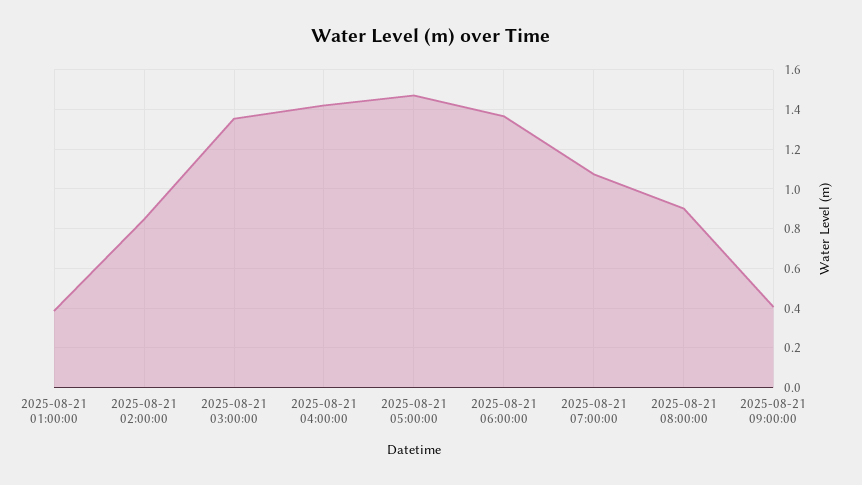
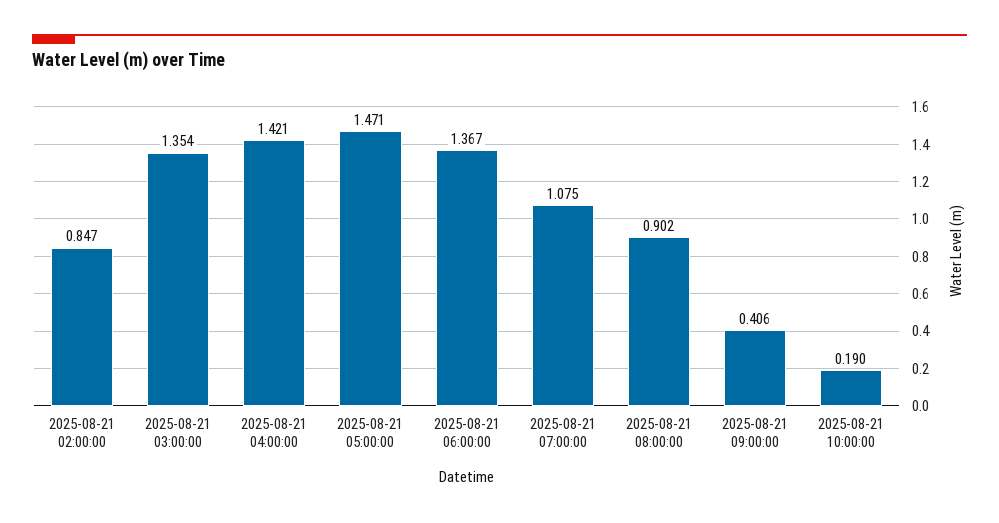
2025-08-21 01:00:00: 0.4 -> none
2025-08-21 10:00:00: none -> 0.19

